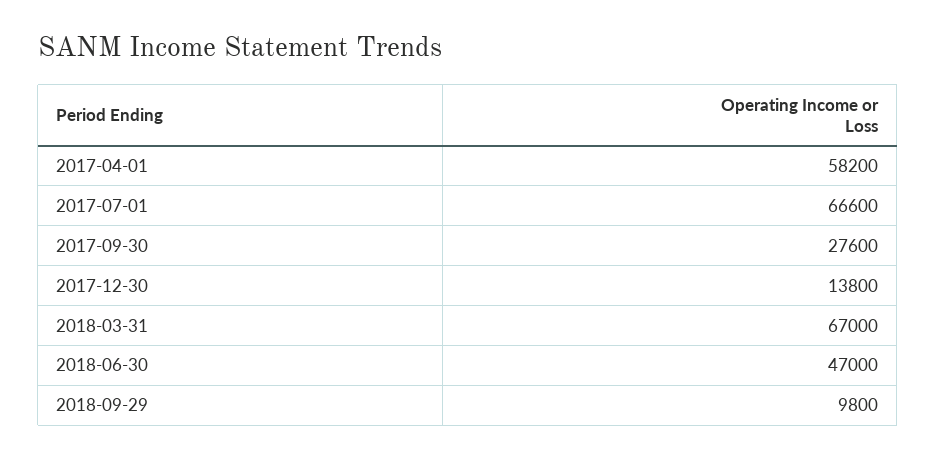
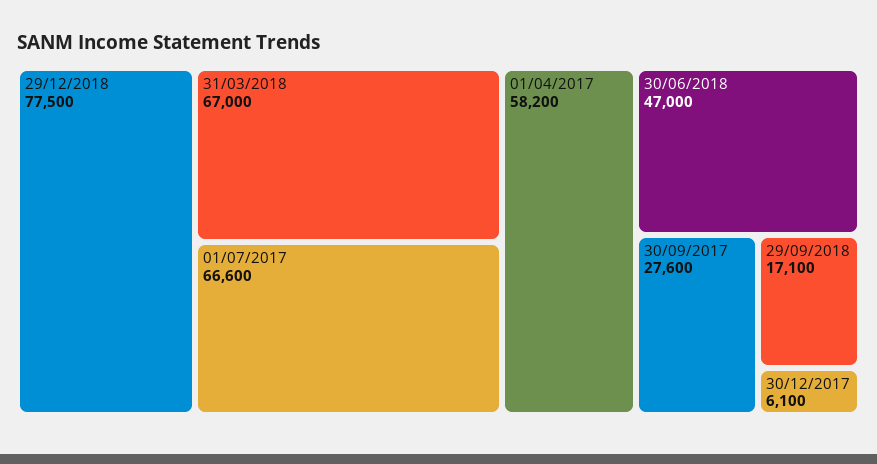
2017-12-30: 13800 -> 6100
2018-09-29: 9800 -> 17100
29/12/2018: none -> 77500

